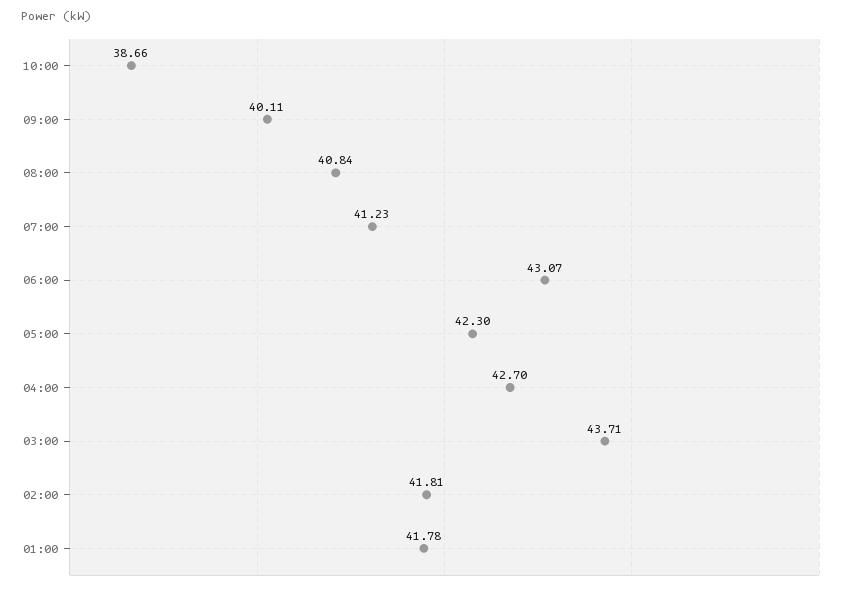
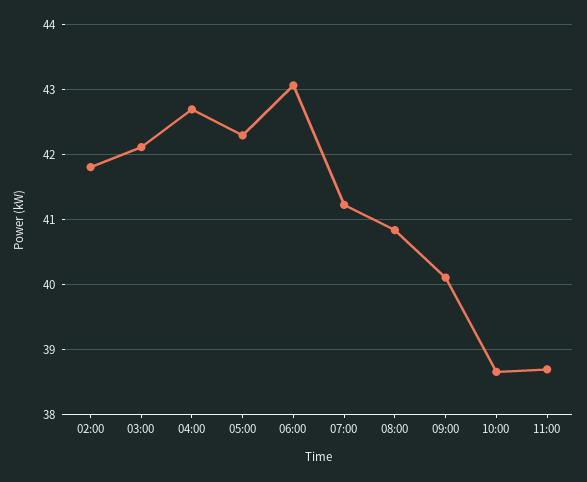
03:00: 43.71 -> 42.1
01:00: 41.78 -> none
11:00: none -> 38.7

